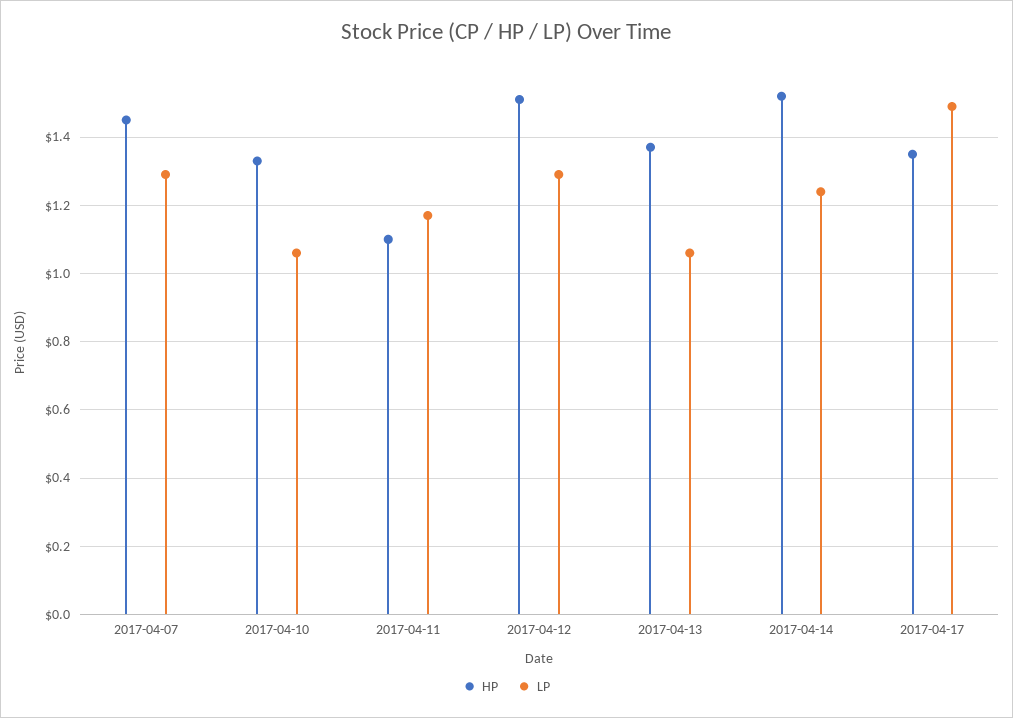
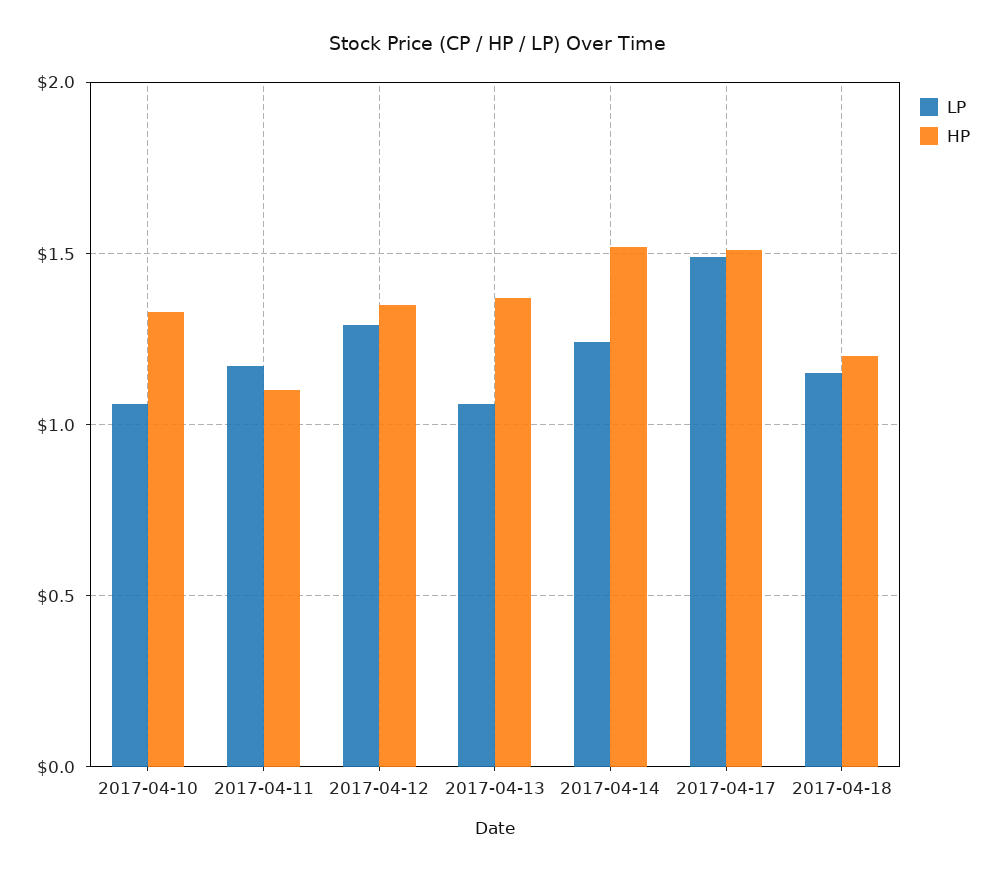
HP, 2017-04-07: 1.45 -> none
LP, 2017-04-07: 1.3 -> none
HP, 2017-04-12: 1.5 -> 1.35
HP, 2017-04-17: 1.35 -> 1.5
LP, 2017-04-18: none -> 1.15
HP, 2017-04-18: none -> 1.2

